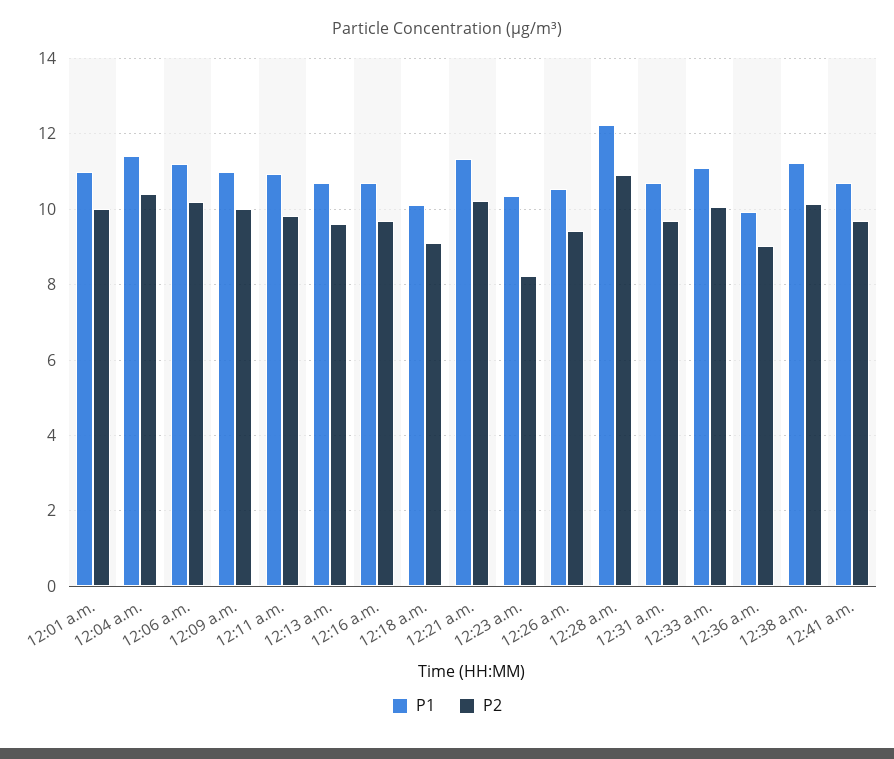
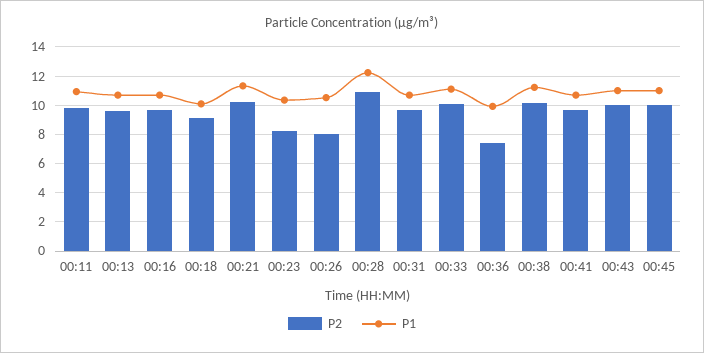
P1, 12:01 a.m.: 11 -> none
P2, 12:01 a.m.: 10 -> none
P1, 12:04 a.m.: 11.4 -> none
P2, 12:04 a.m.: 10.4 -> none
P1, 12:06 a.m.: 11.2 -> none
P2, 12:06 a.m.: 10.2 -> none
P1, 12:09 a.m.: 11 -> none
P2, 12:09 a.m.: 10 -> none
P2, 12:26 a.m.: 9.4 -> 8
P2, 12:36 a.m.: 9 -> 7.5
P2, 00:43: none -> 10
P1, 00:43: none -> 11
P2, 00:45: none -> 10
P1, 00:45: none -> 11

